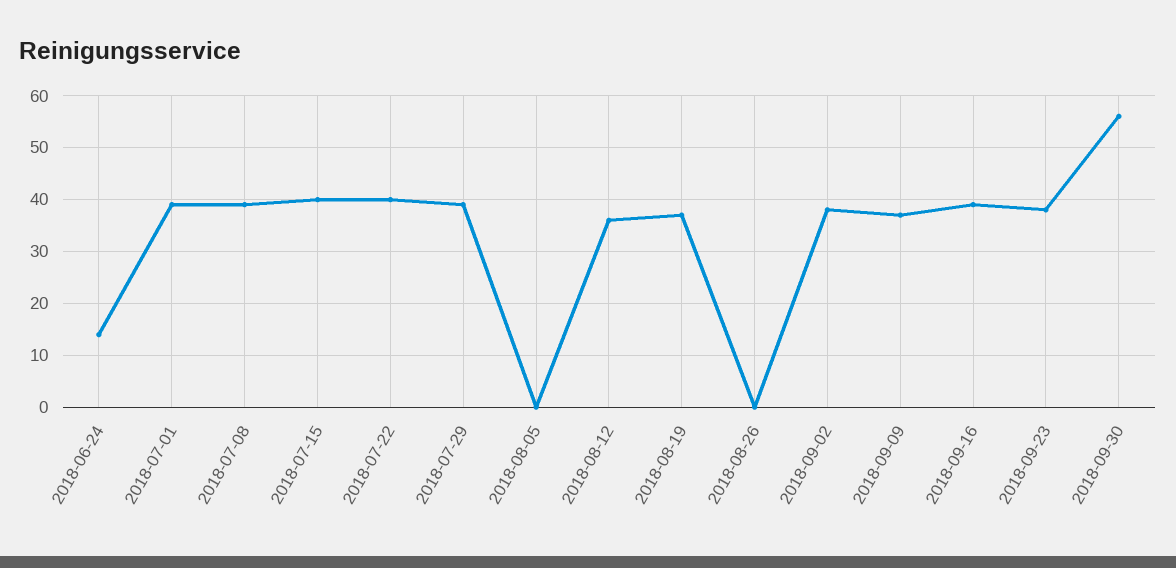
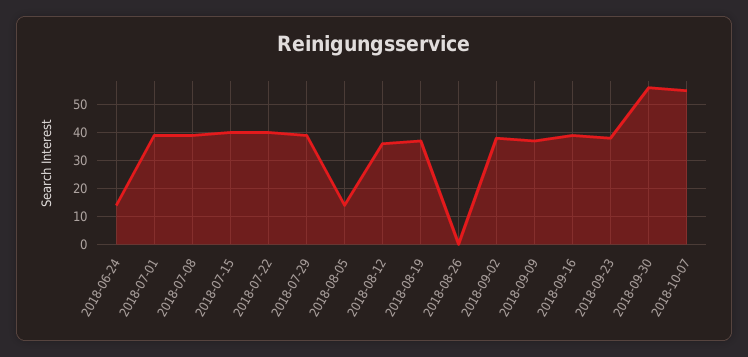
2018-08-05: 0 -> 15
2018-10-07: none -> 55

